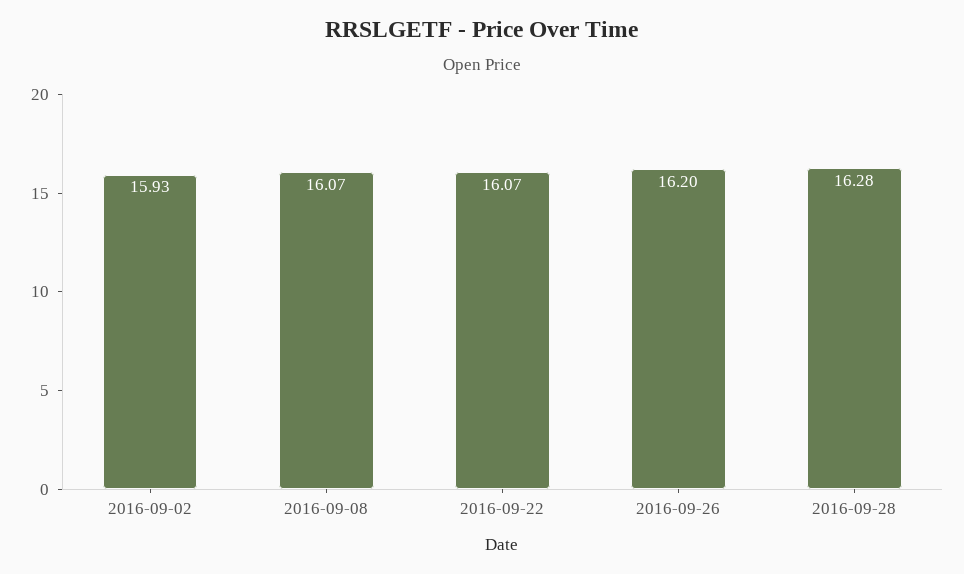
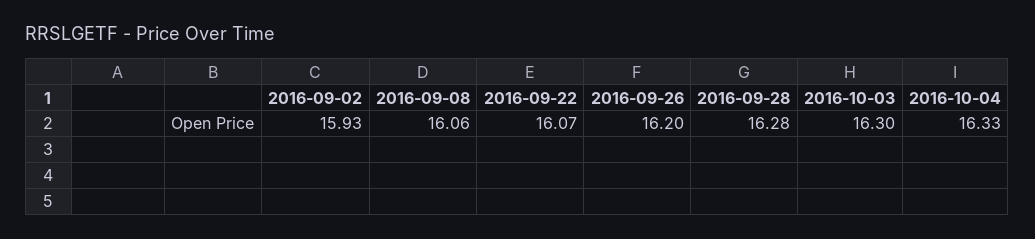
2016-09-08: 16.07 -> 16.06
2016-10-03: none -> 16.3
2016-10-04: none -> 16.33

